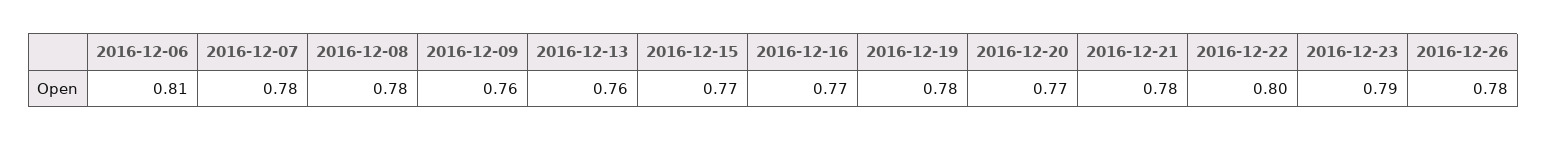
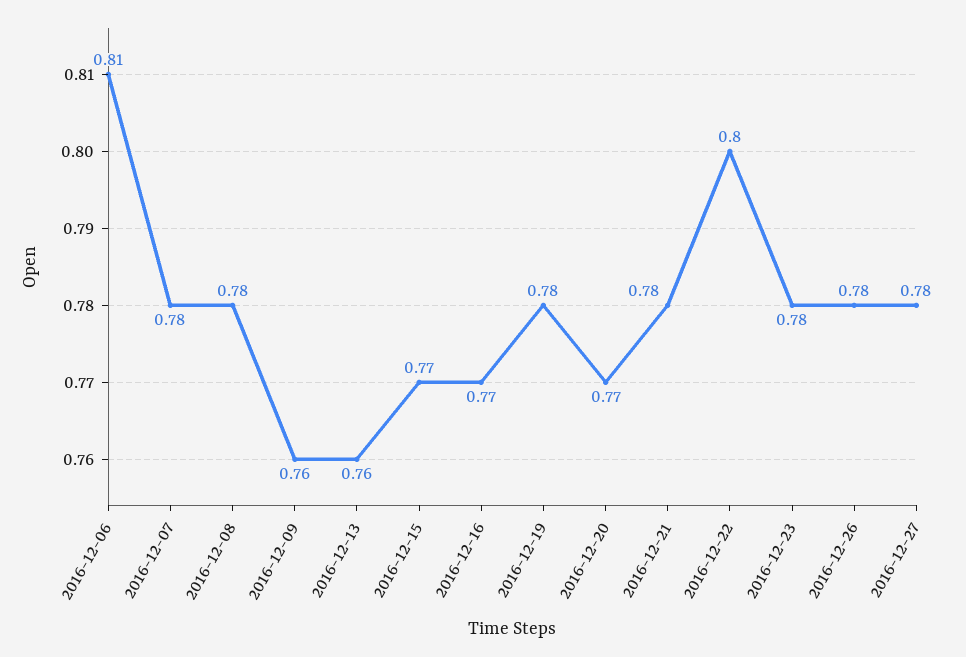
2016-12-23: 0.79 -> 0.78
2016-12-27: none -> 0.78

